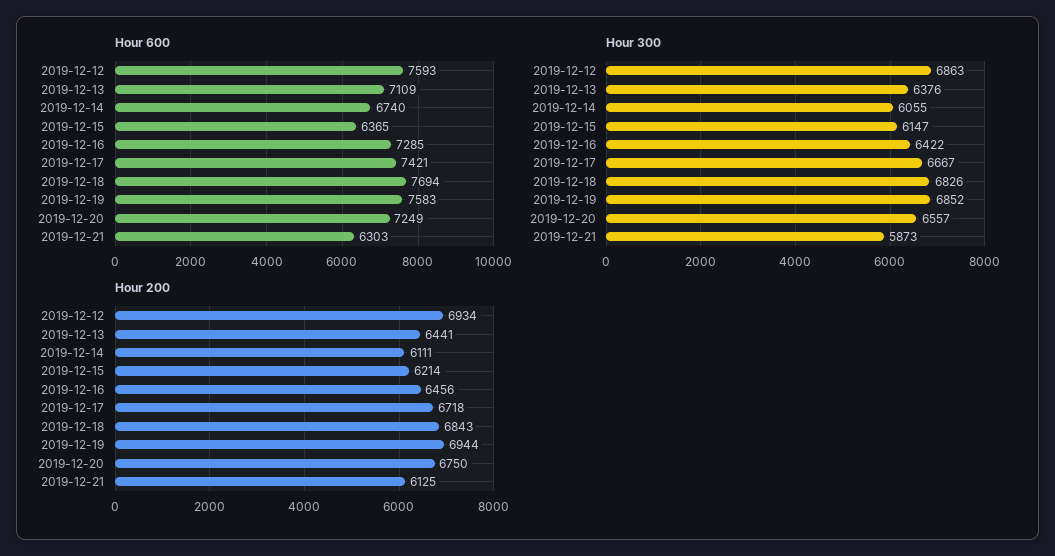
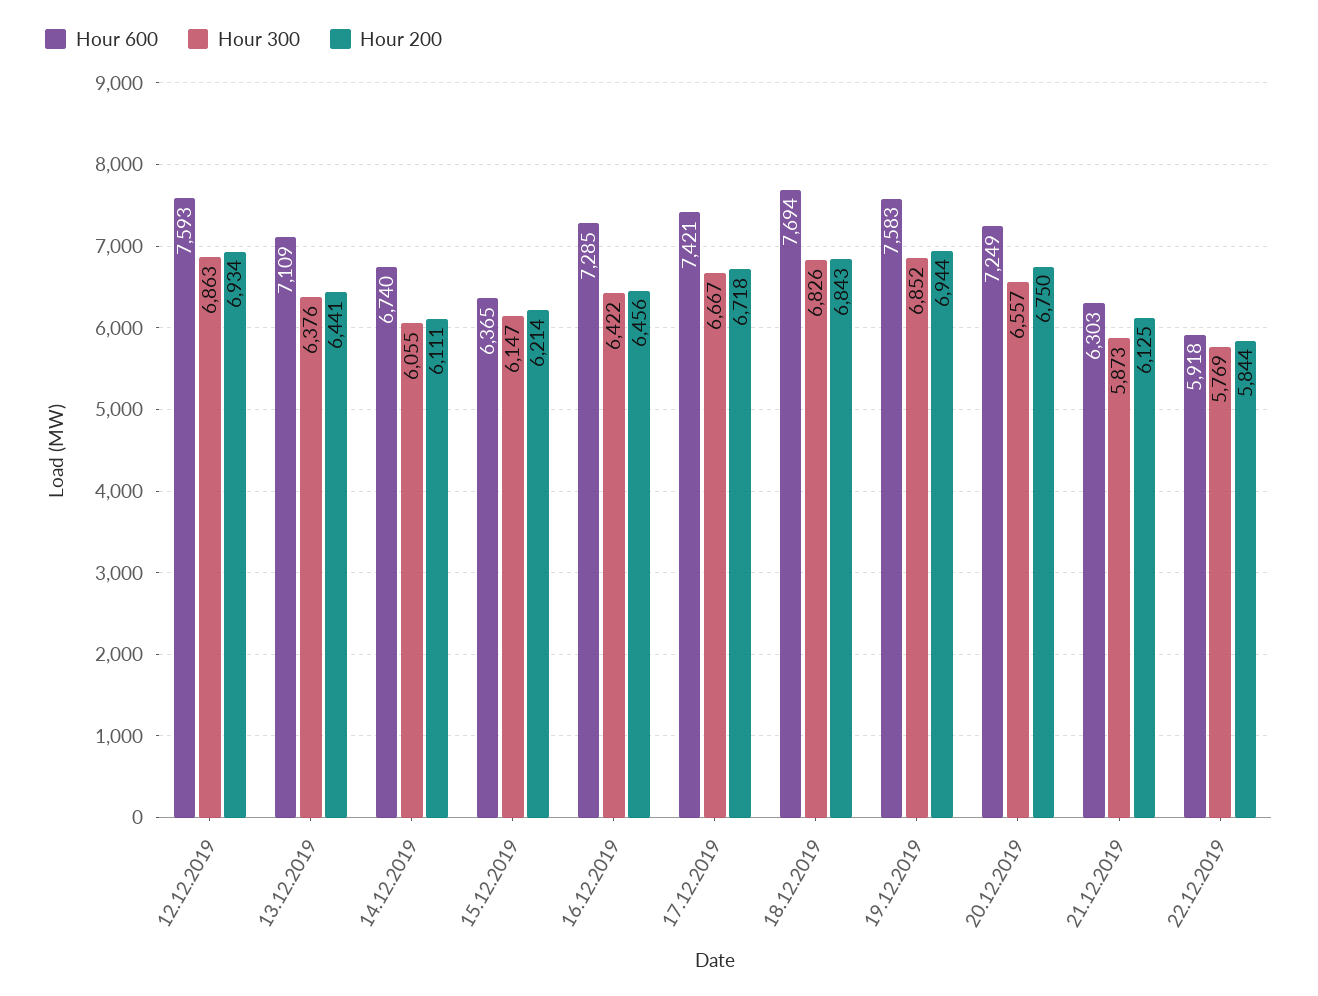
Hour 600, 22.12.2019: none -> 5918
Hour 300, 22.12.2019: none -> 5769
Hour 200, 22.12.2019: none -> 5844

